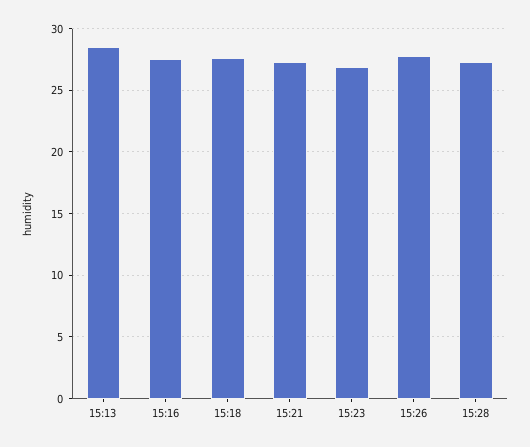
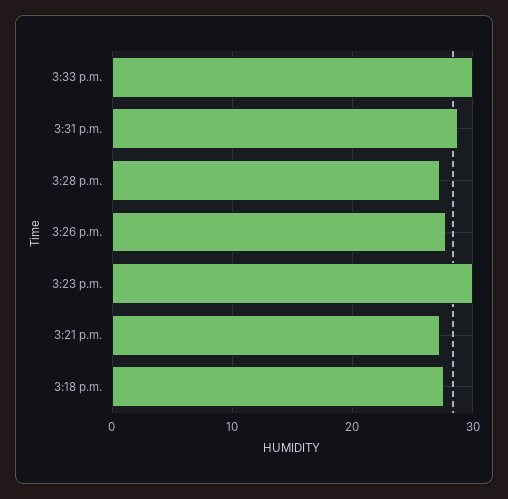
15:13: 28.5 -> none
15:16: 27.5 -> none
15:23: 27 -> 30
3:33 p.m.: none -> 30
3:31 p.m.: none -> 29

